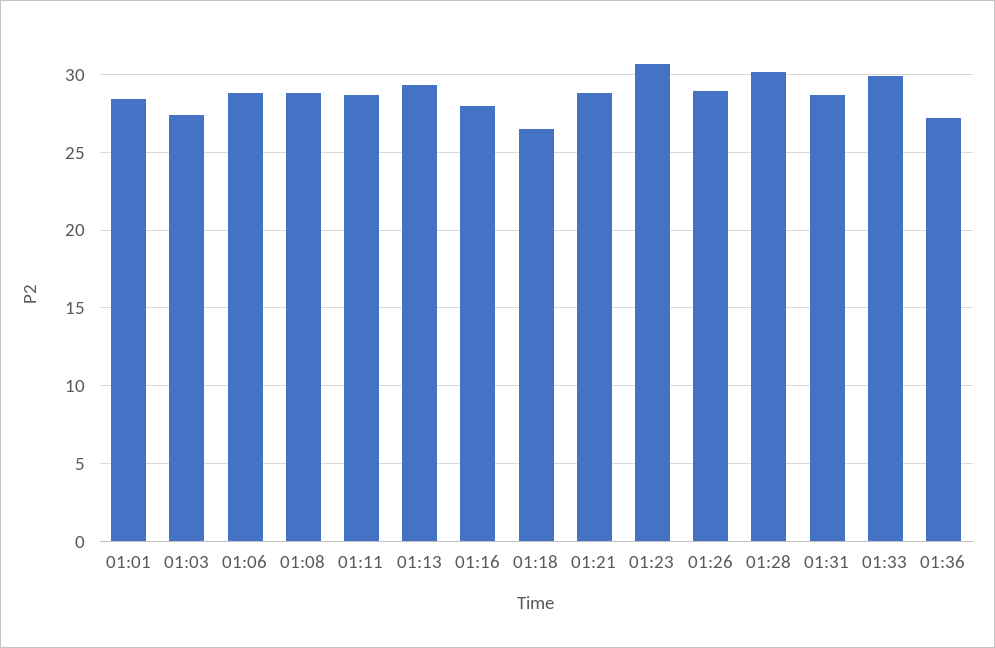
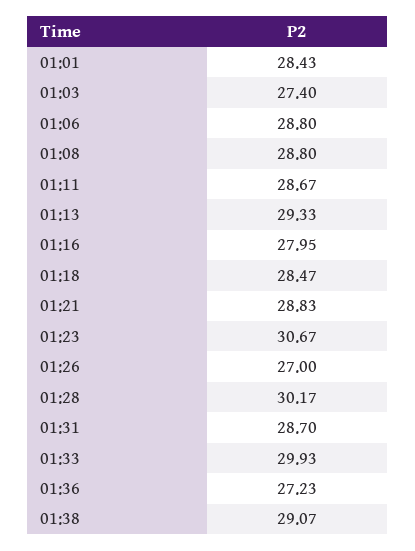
01:18: 26.5 -> 28.47
01:26: 29 -> 27
01:38: none -> 29.07

